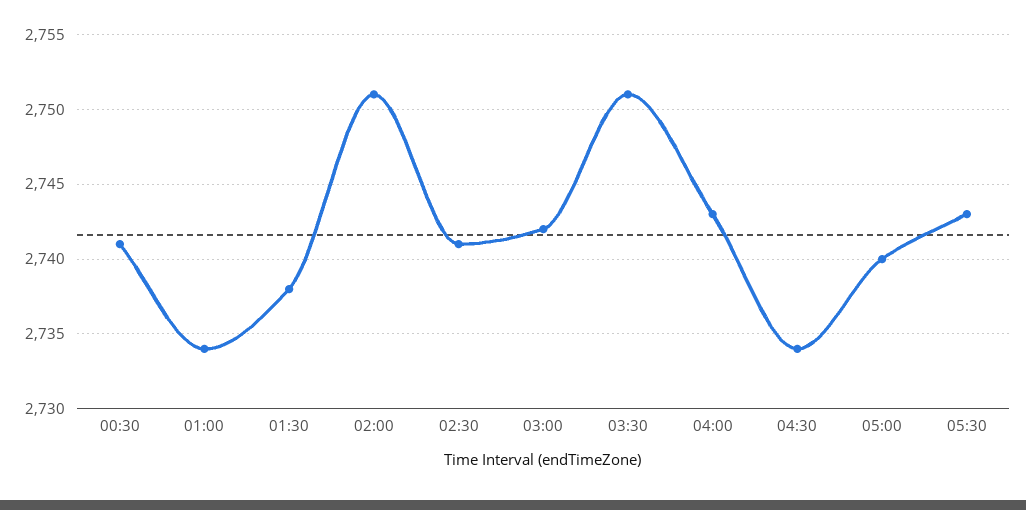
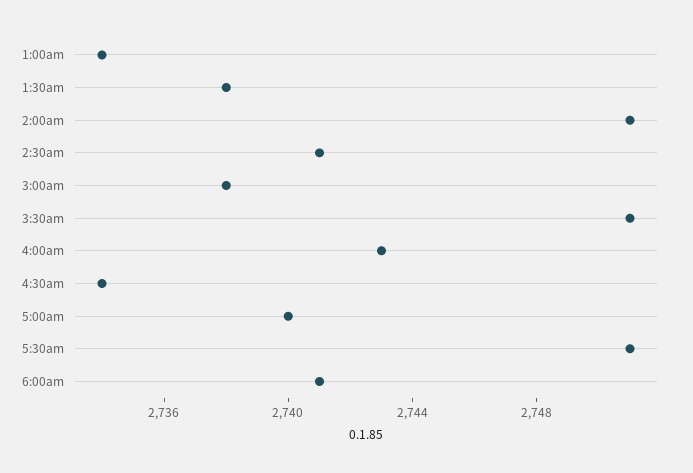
00:30: 2741 -> none
03:00: 2742 -> 2738
05:30: 2743 -> 2751
6:00am: none -> 2741

